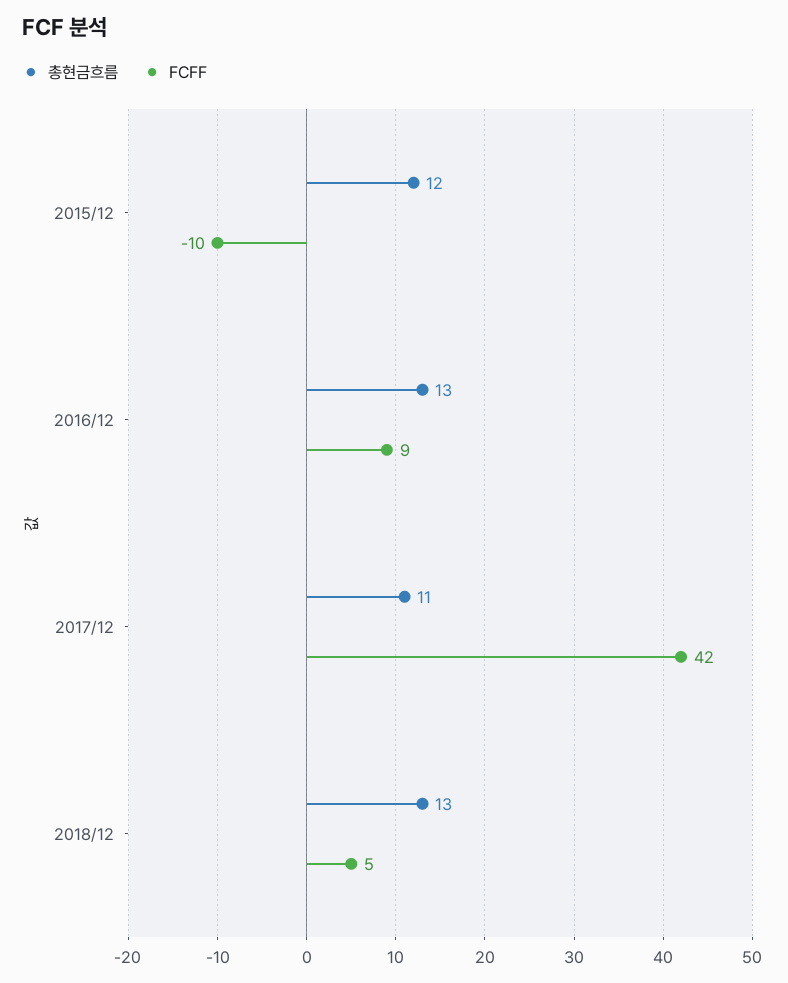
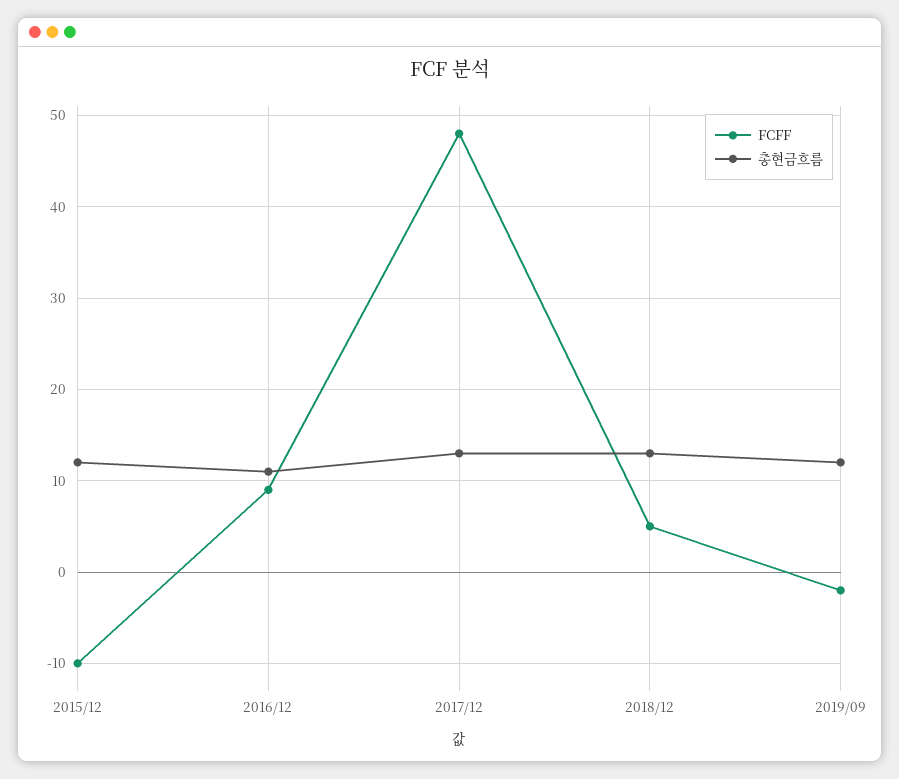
총현금흐름, 2016/12: 13 -> 11
총현금흐름, 2017/12: 11 -> 13
FCFF, 2017/12: 42 -> 48
FCFF, 2019/09: none -> -2
총현금흐름, 2019/09: none -> 12

